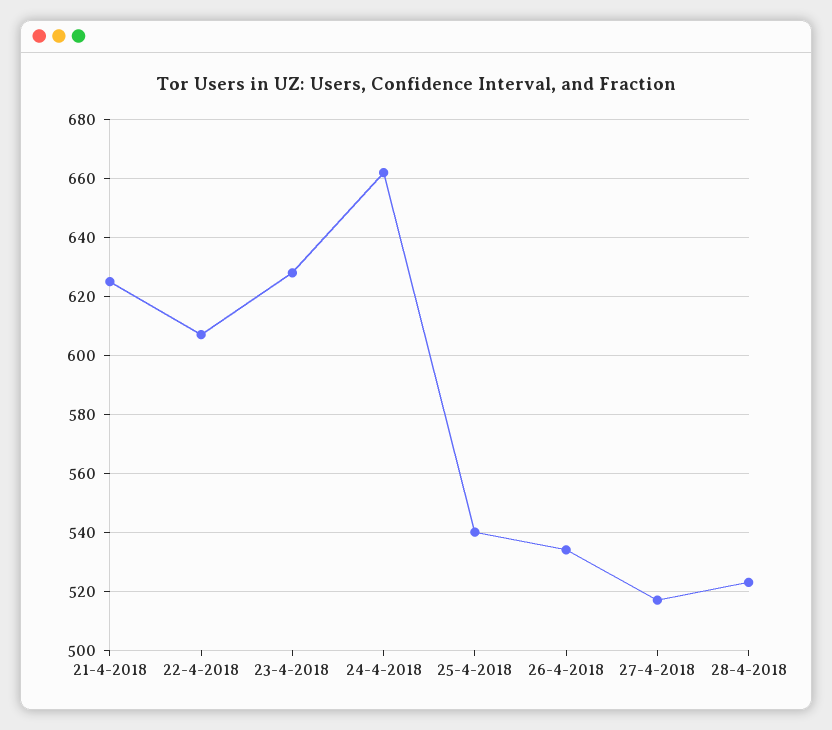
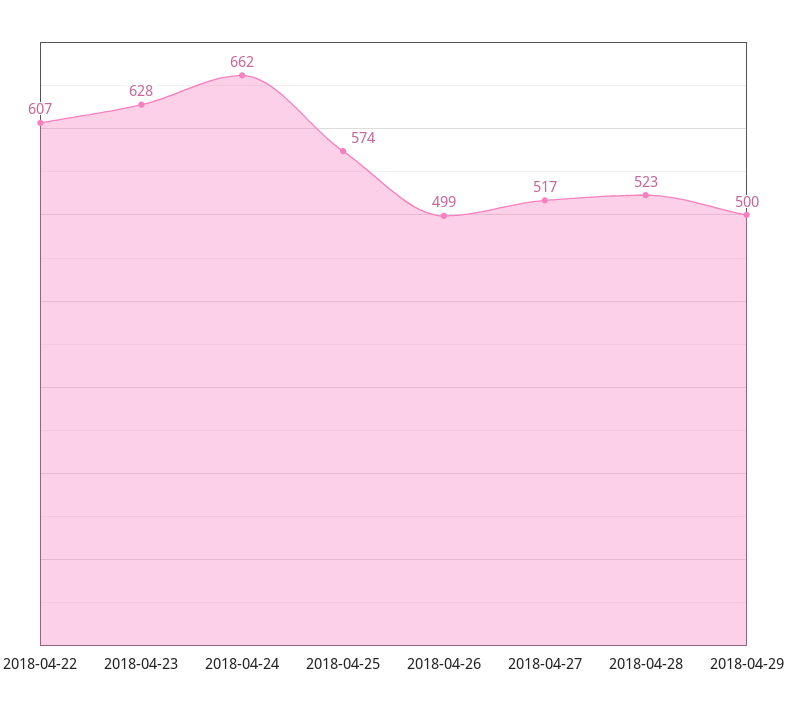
21-4-2018: 625 -> none
25-4-2018: 540 -> 574
26-4-2018: 535 -> 499
2018-04-29: none -> 500

